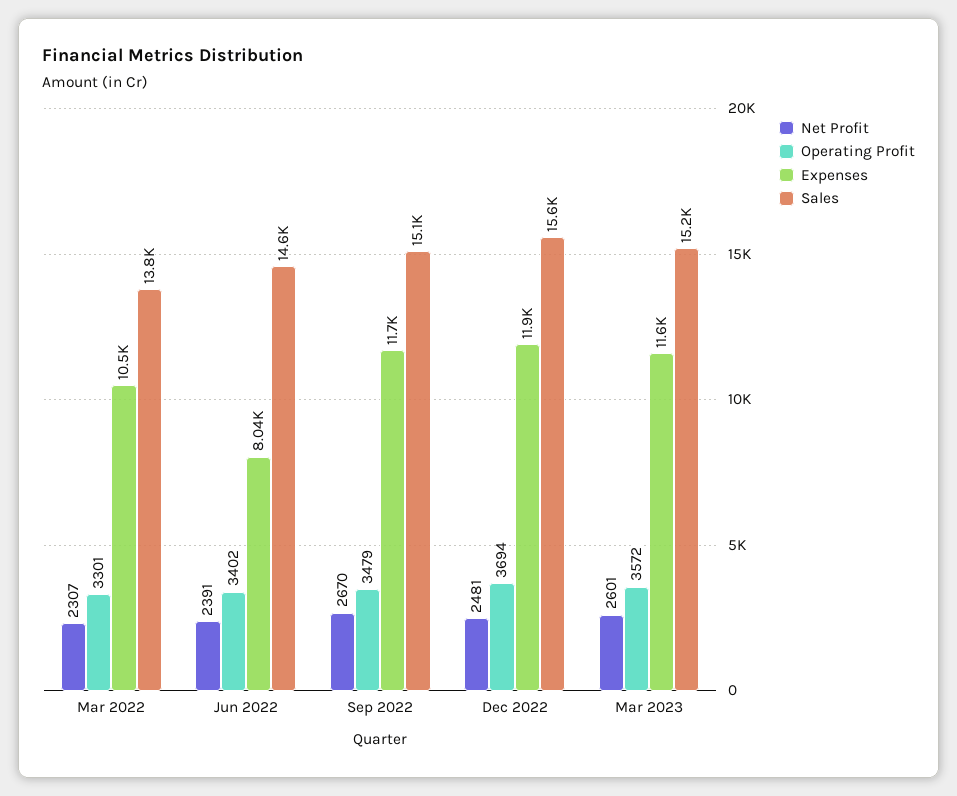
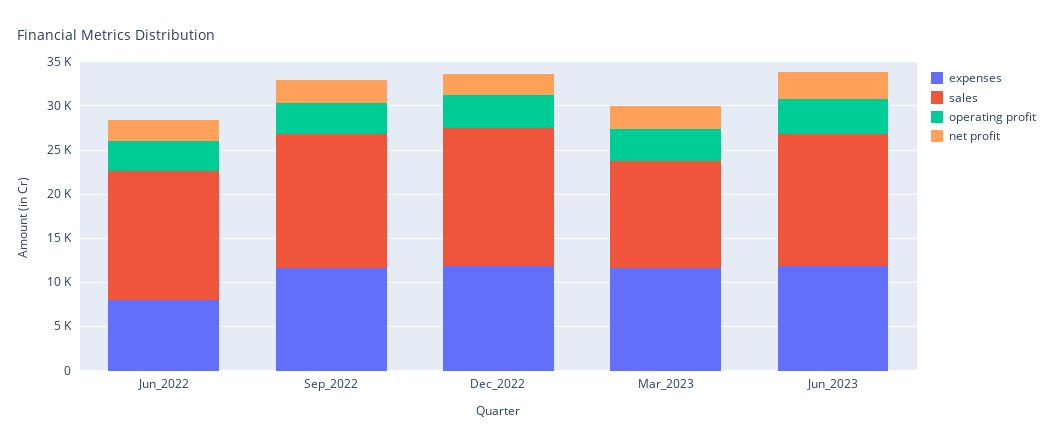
Net Profit, Mar 2022: 2307 -> none
Operating Profit, Mar 2022: 3301 -> none
Expenses, Mar 2022: 10500 -> none
Sales, Mar 2022: 13800 -> none
Sales, Mar 2023: 15200 -> 12000
Expenses, Jun_2023: none -> 12000
Sales, Jun_2023: none -> 15000
Operating Profit, Jun_2023: none -> 4000
Net Profit, Jun_2023: none -> 3000

